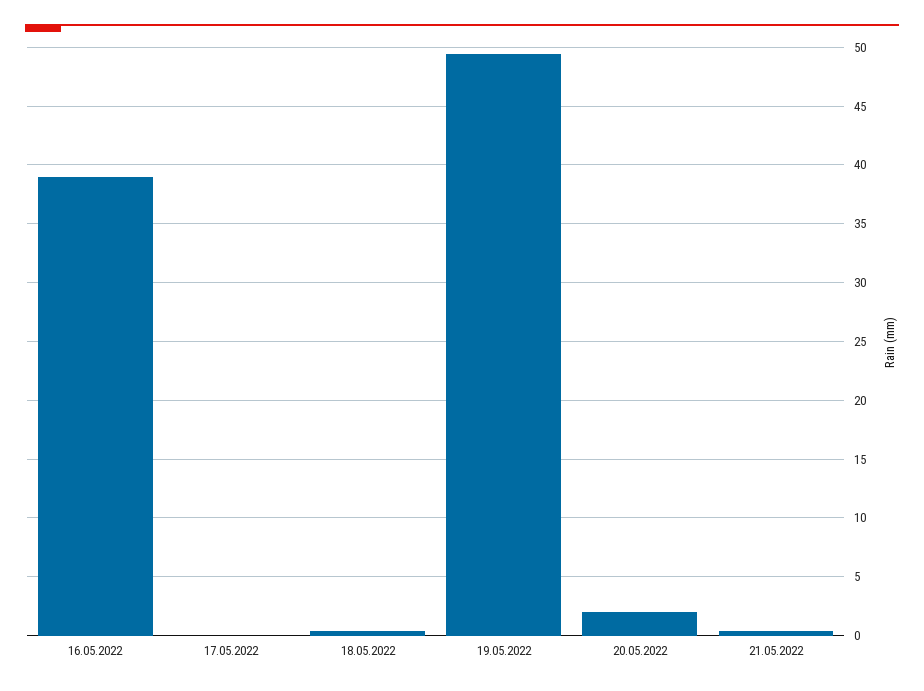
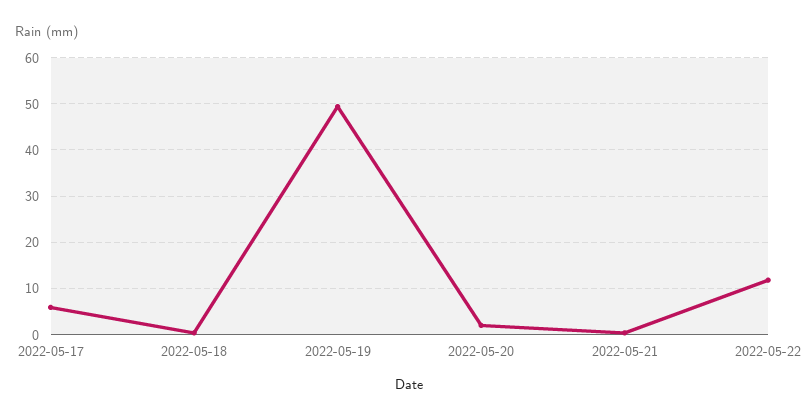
16.05.2022: 39 -> none
17.05.2022: 0 -> 6
2022-05-22: none -> 12

